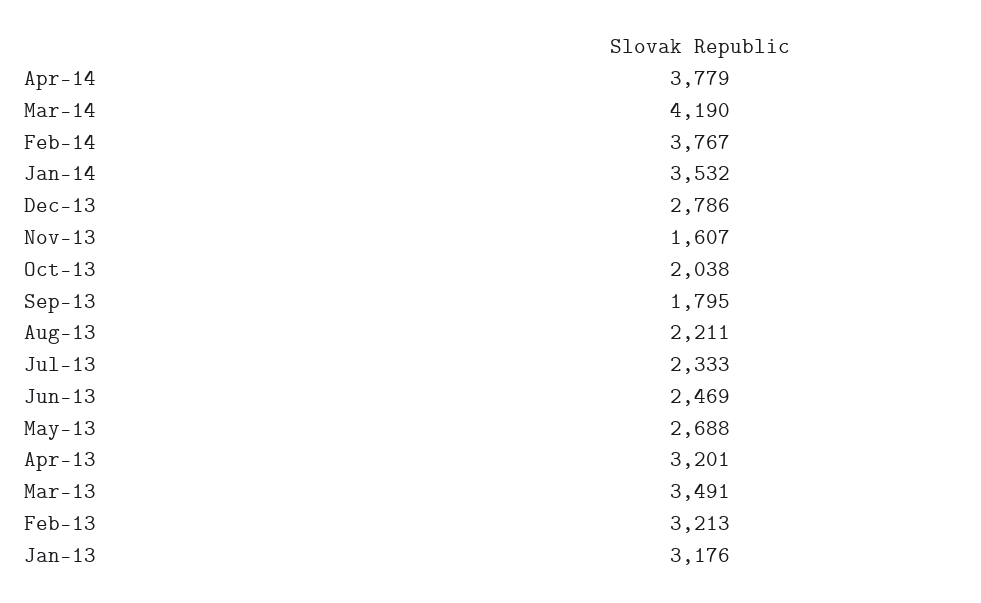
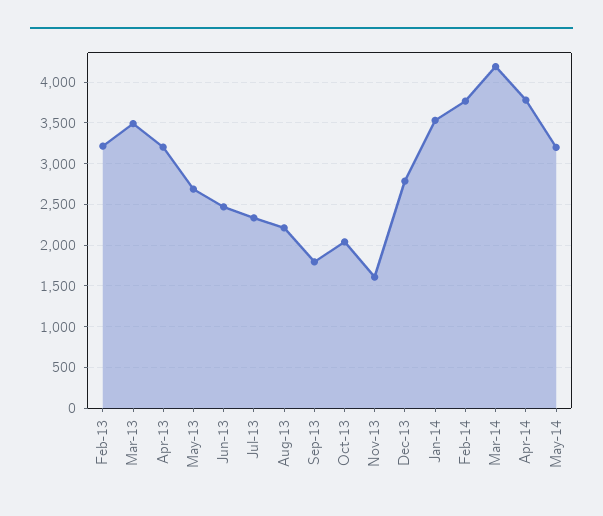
Jan-13: 3176 -> none
May-14: none -> 3200

